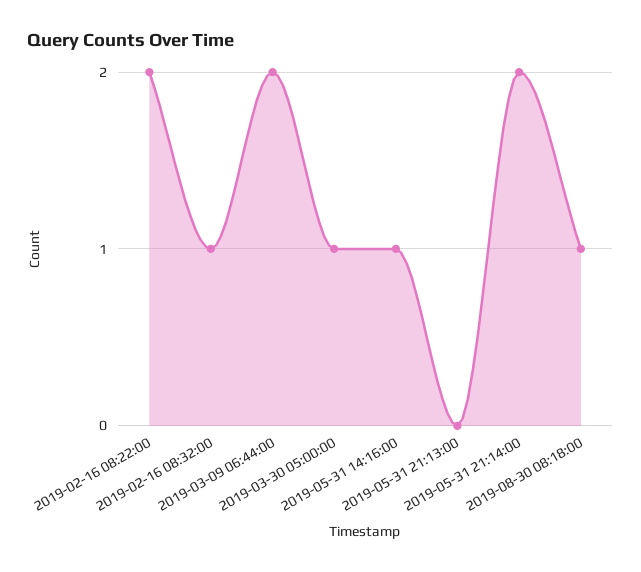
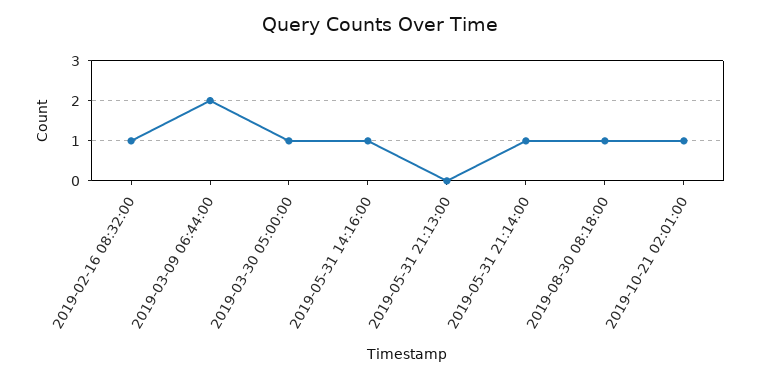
2019-02-16 08:22:00: 2 -> none
2019-05-31 21:14:00: 2 -> 1
2019-10-21 02:01:00: none -> 1

